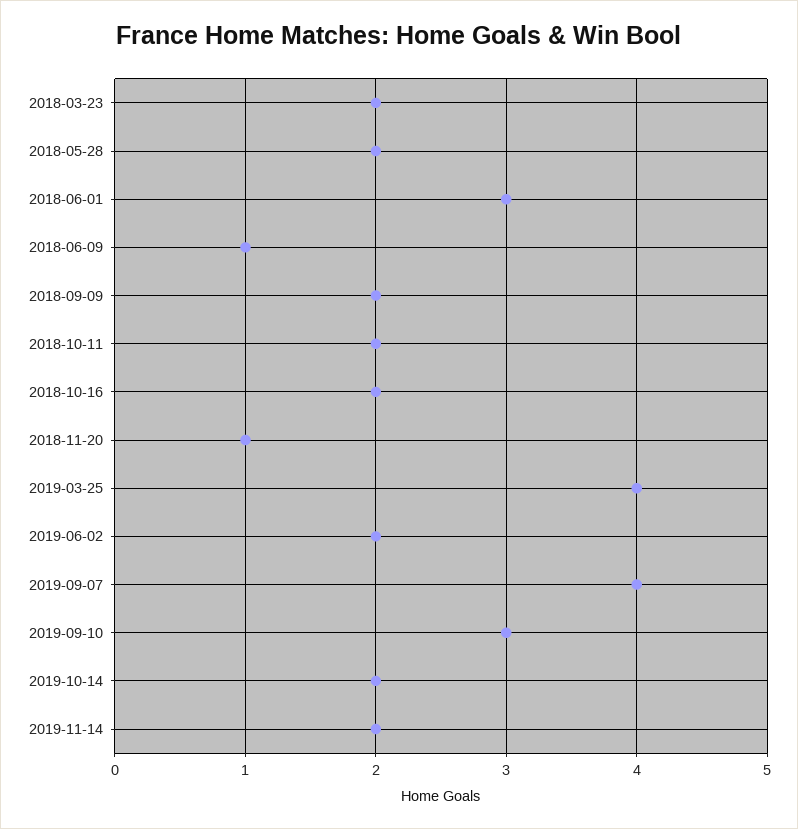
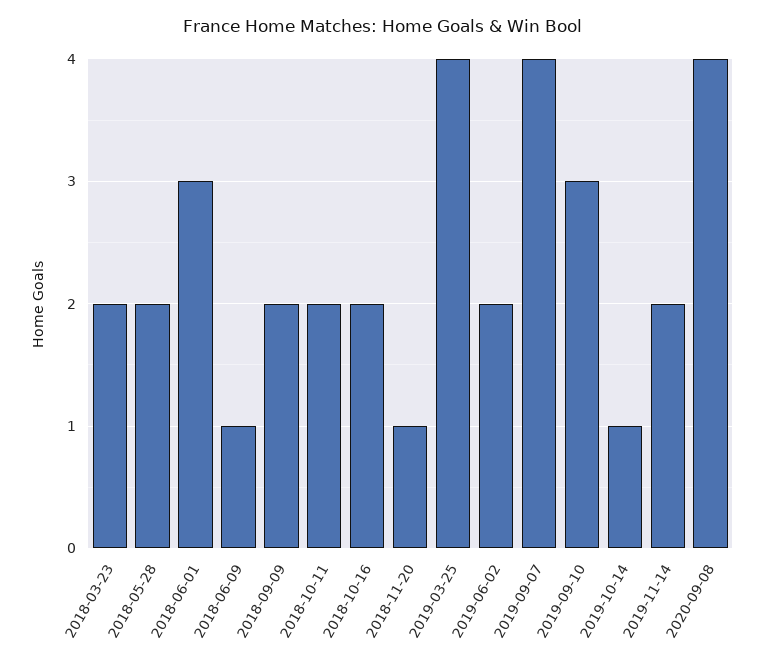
2019-10-14: 2 -> 1
2020-09-08: none -> 4

